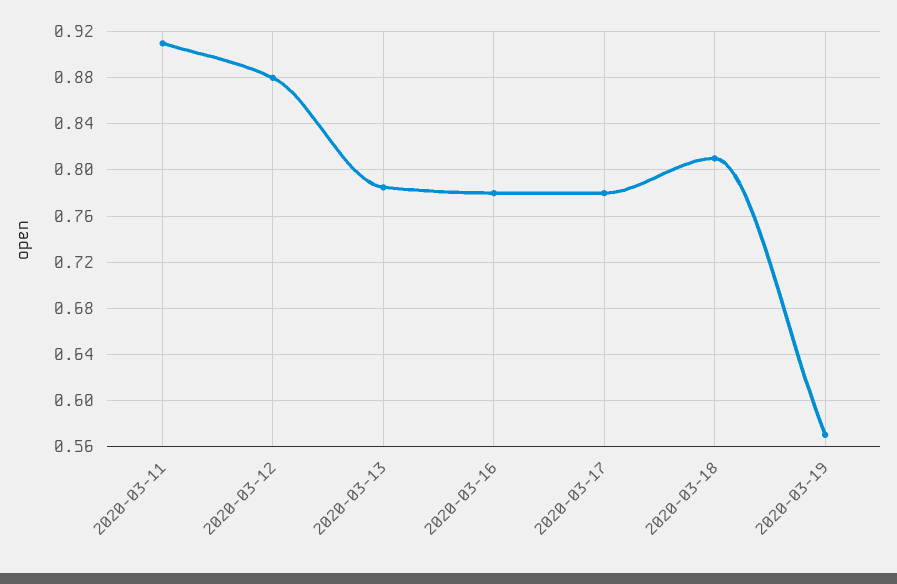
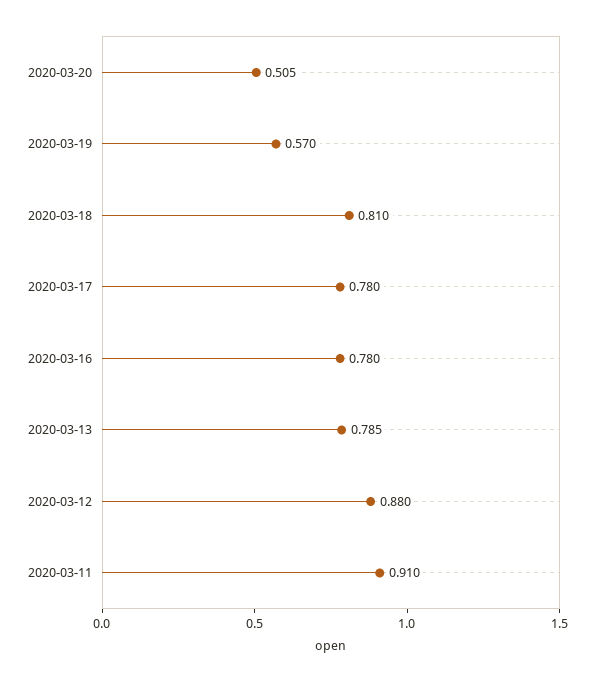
2020-03-20: none -> 0.505

